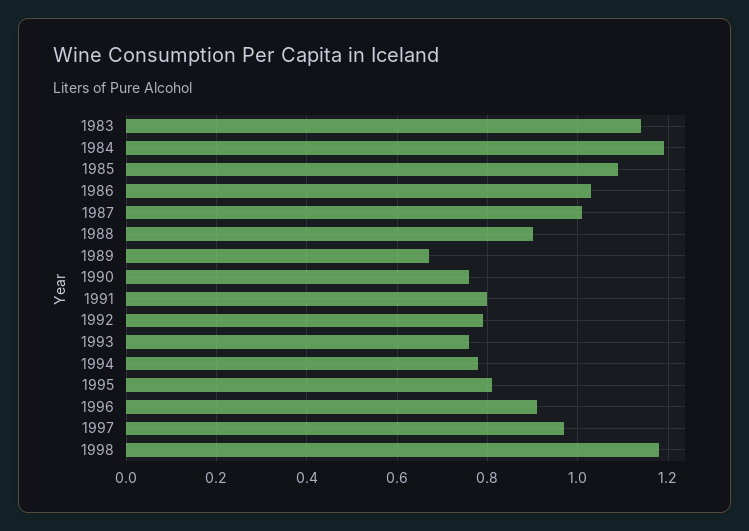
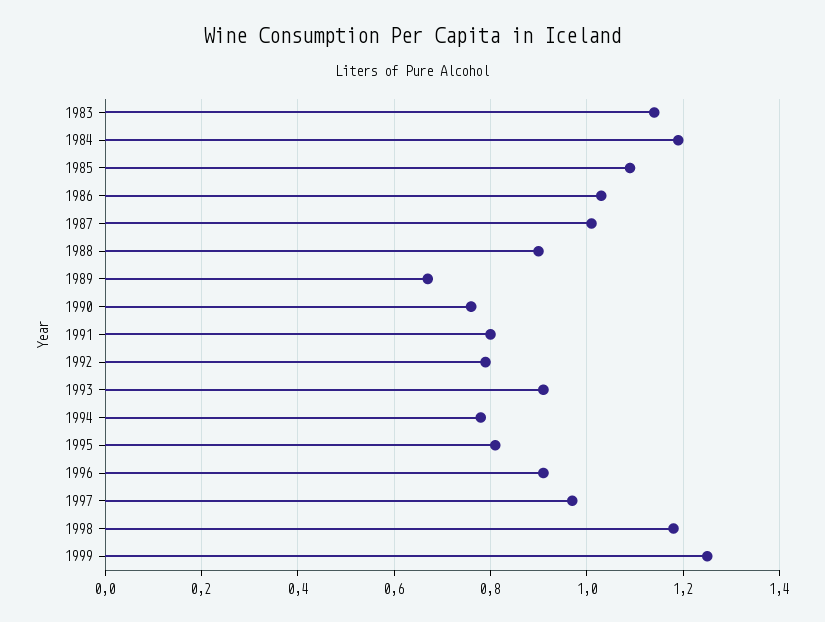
1993: 0.75 -> 0.9
1999: none -> 1.25

